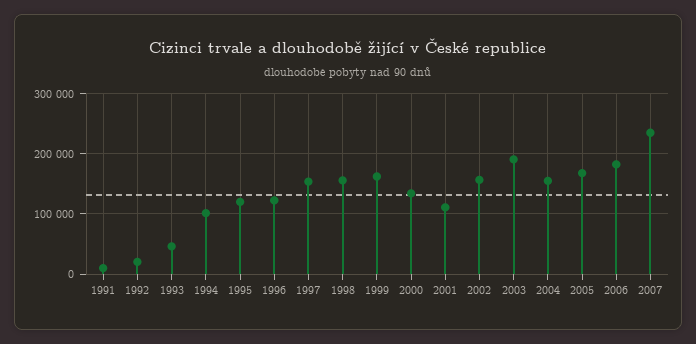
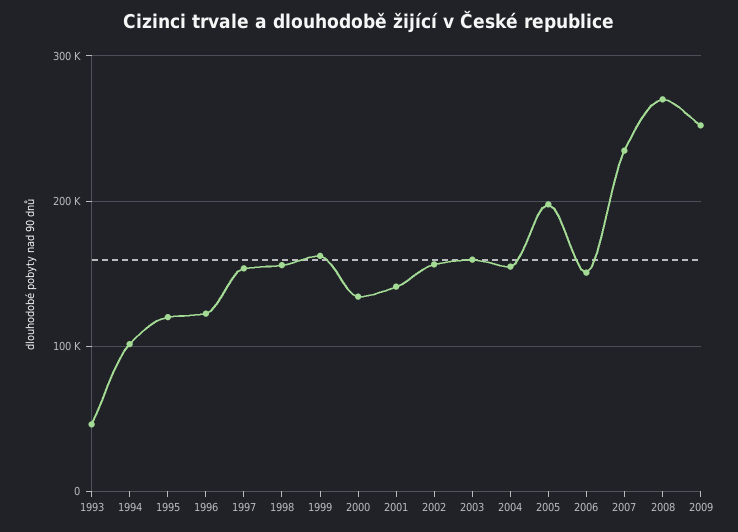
1991: 10000 -> none
1992: 20000 -> none
2001: 110000 -> 140000
2003: 190000 -> 160000
2005: 170000 -> 200000
2006: 180000 -> 150000
2008: none -> 270000
2009: none -> 250000

